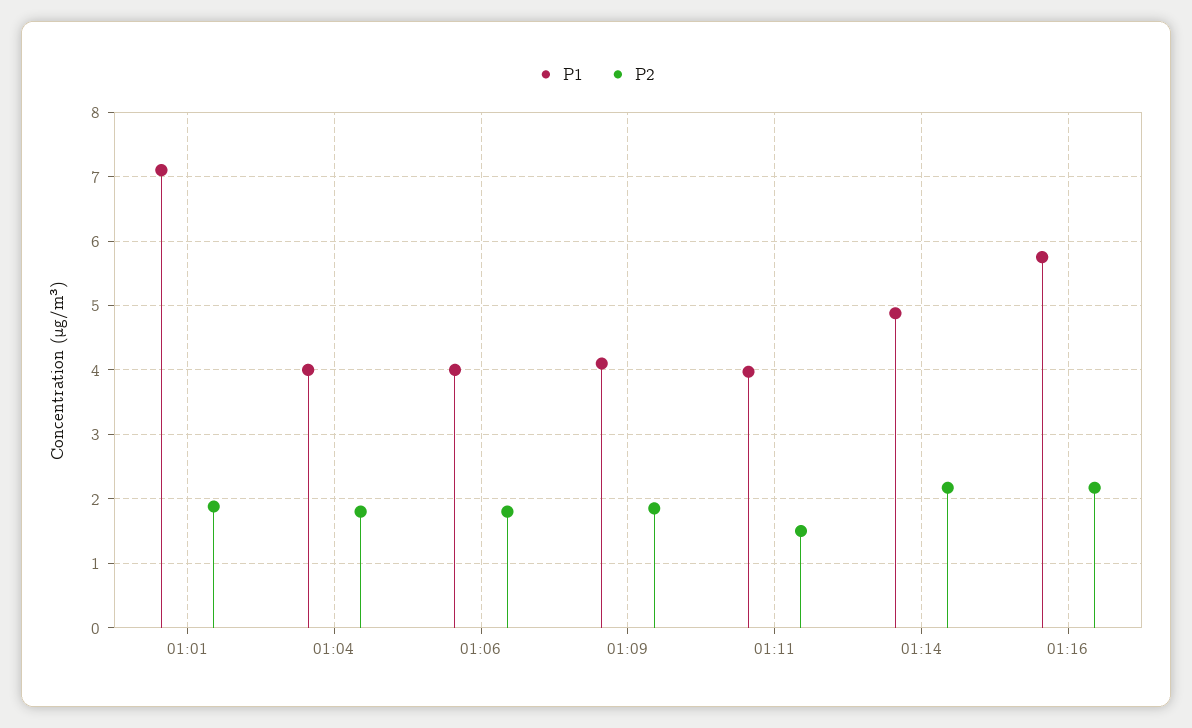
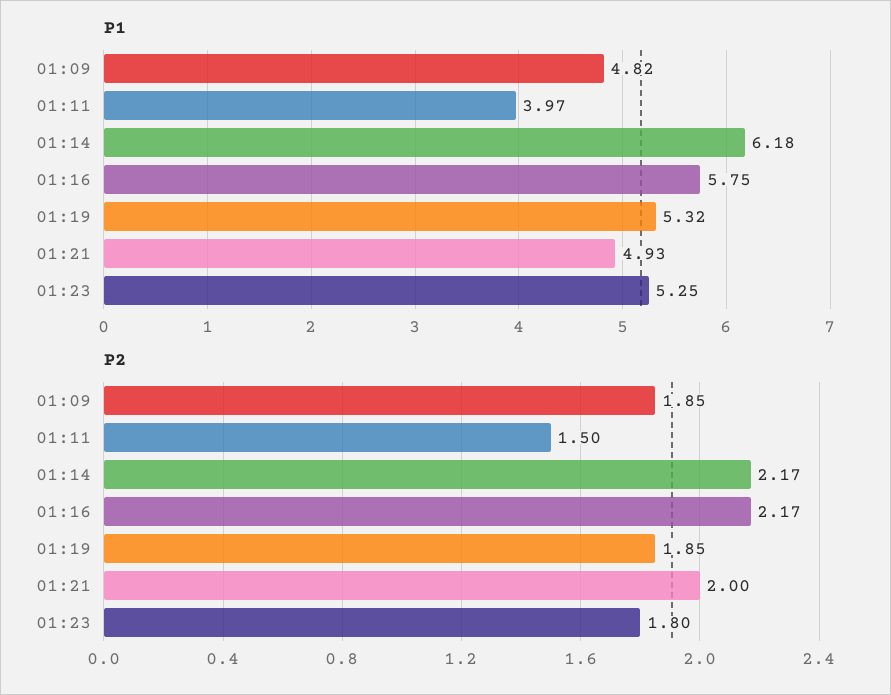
P1, 01:01: 7.1 -> none
P2, 01:01: 1.9 -> none
P1, 01:04: 4 -> none
P2, 01:04: 1.8 -> none
P1, 01:06: 4 -> none
P2, 01:06: 1.8 -> none
P1, 01:09: 4.1 -> 4.82
P1, 01:14: 4.9 -> 6.18
P1, 01:19: none -> 5.32
P1, 01:21: none -> 4.93
P1, 01:23: none -> 5.25
P2, 01:19: none -> 1.85
P2, 01:21: none -> 2
P2, 01:23: none -> 1.8

